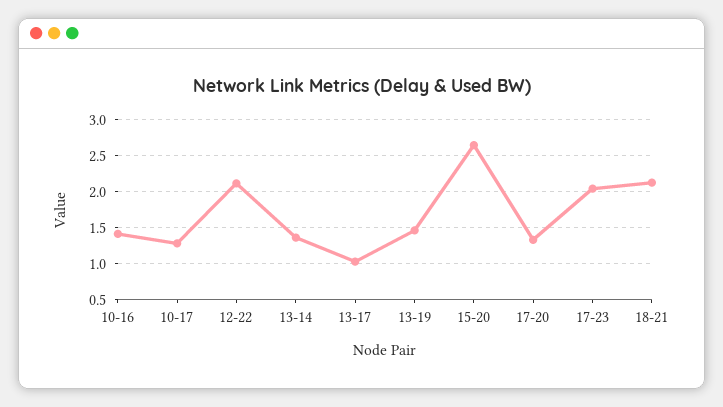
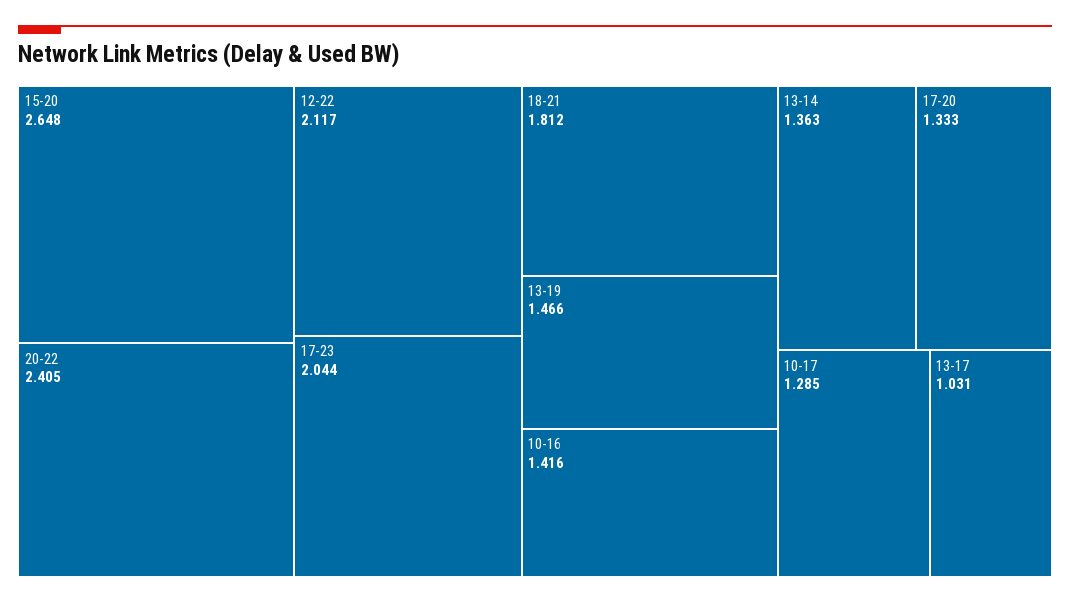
18-21: 2.1 -> 1.812
20-22: none -> 2.405

